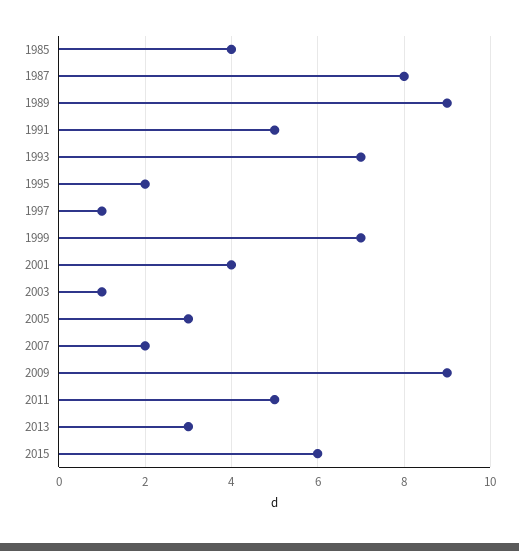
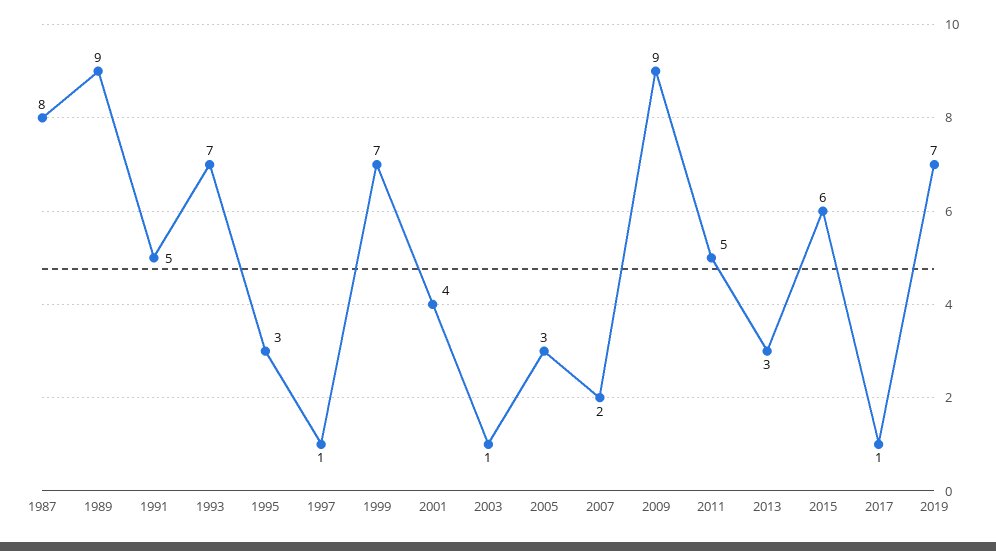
1985: 4 -> none
1995: 2 -> 3
2017: none -> 1
2019: none -> 7

